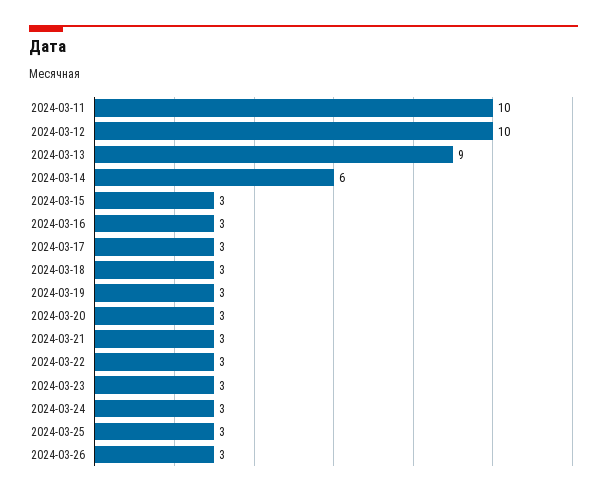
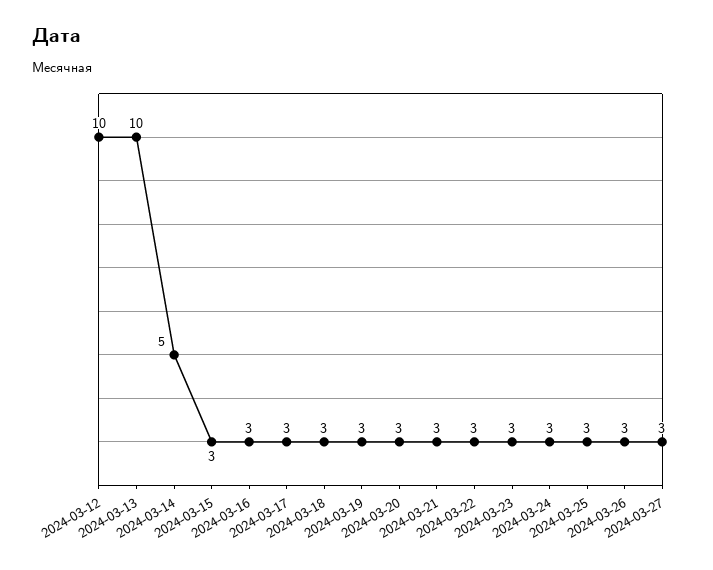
2024-03-11: 10 -> none
2024-03-13: 9 -> 10
2024-03-14: 6 -> 5
2024-03-27: none -> 3

